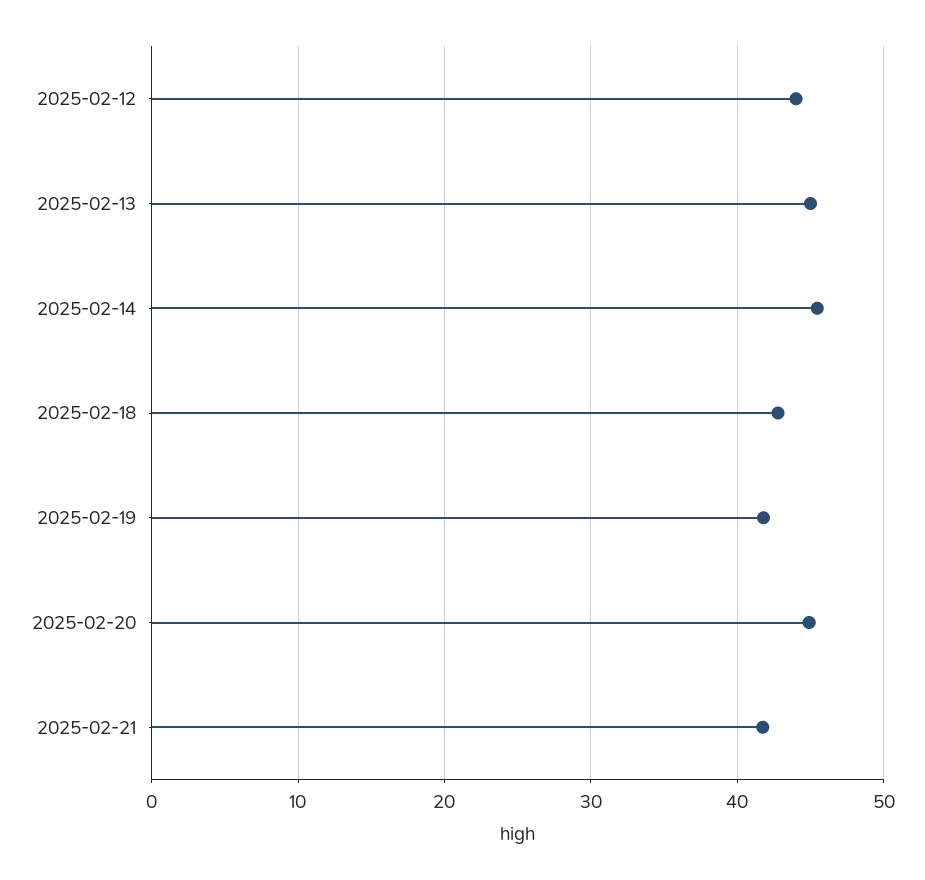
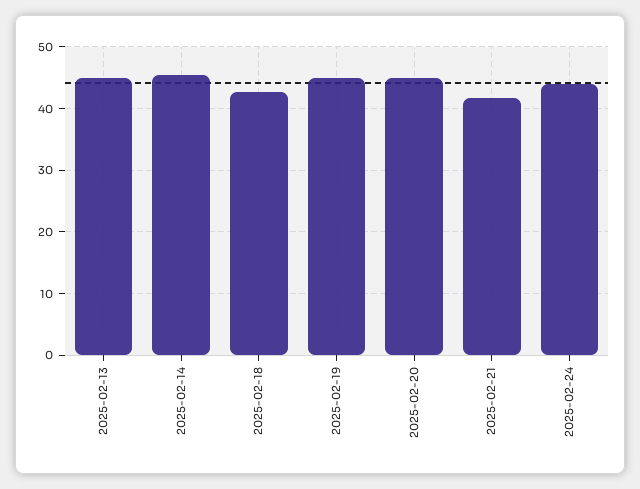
2025-02-12: 44 -> none
2025-02-19: 42 -> 45
2025-02-24: none -> 44

